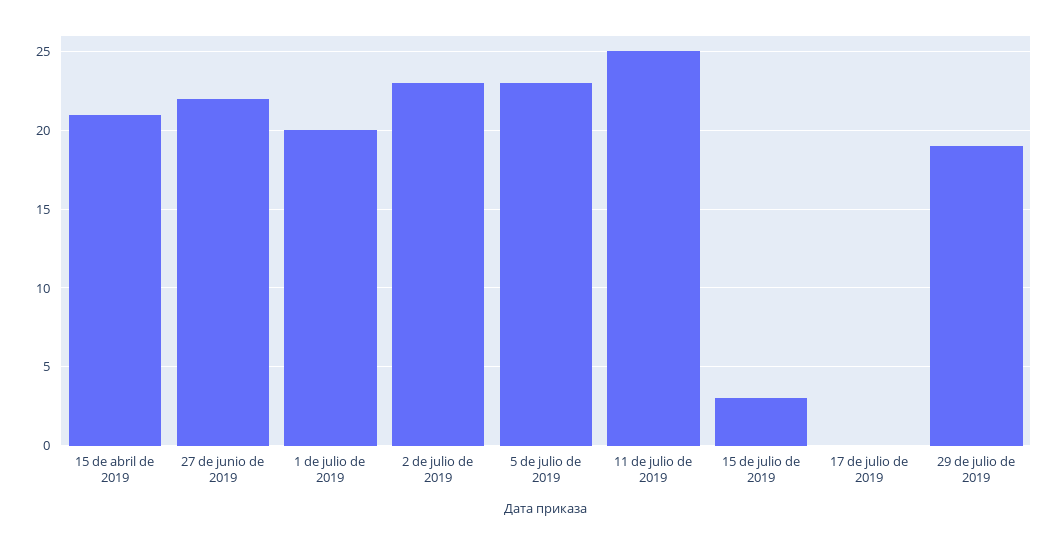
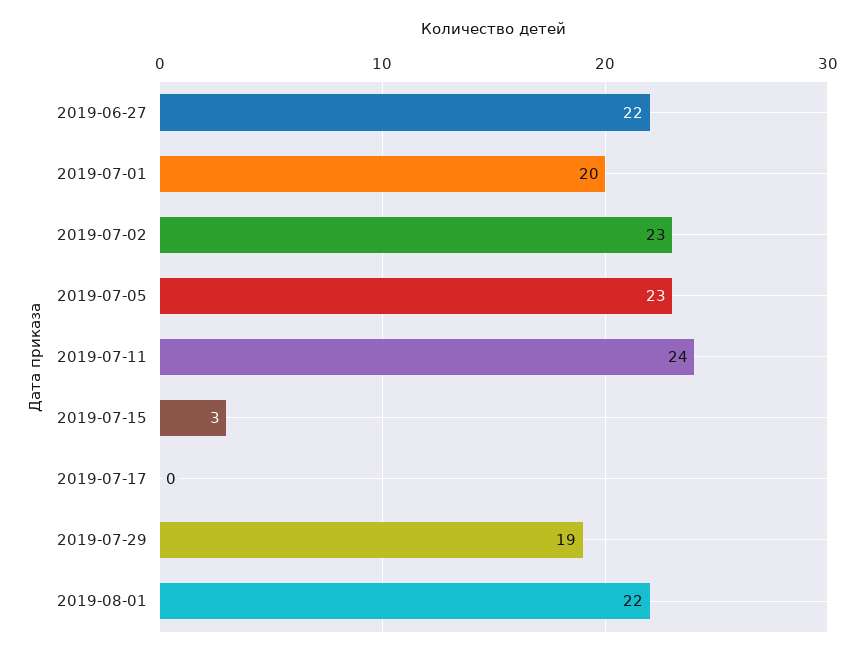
15 de abril de 2019: 21 -> none
11 de julio de 2019: 25 -> 24
2019-08-01: none -> 22

